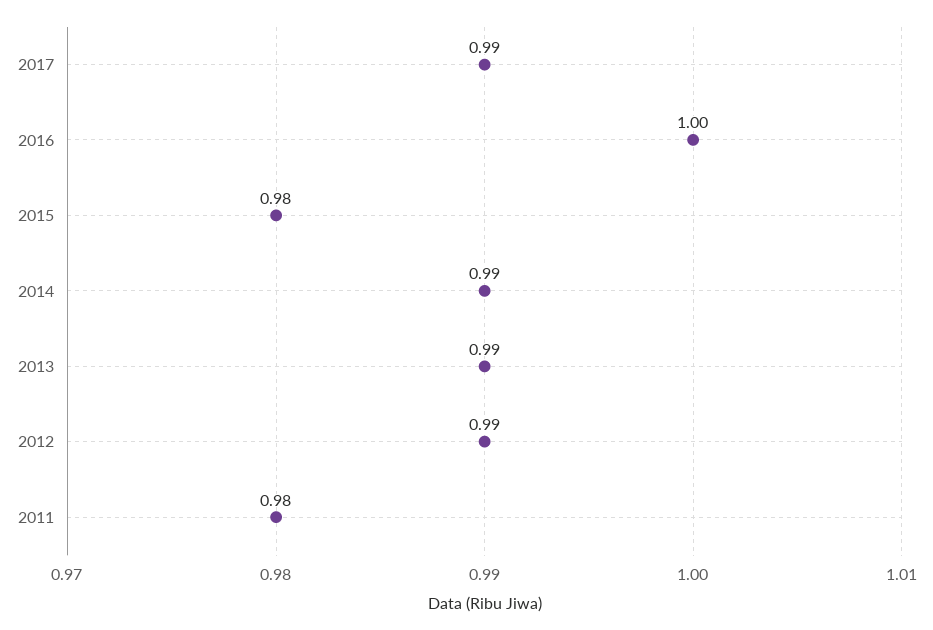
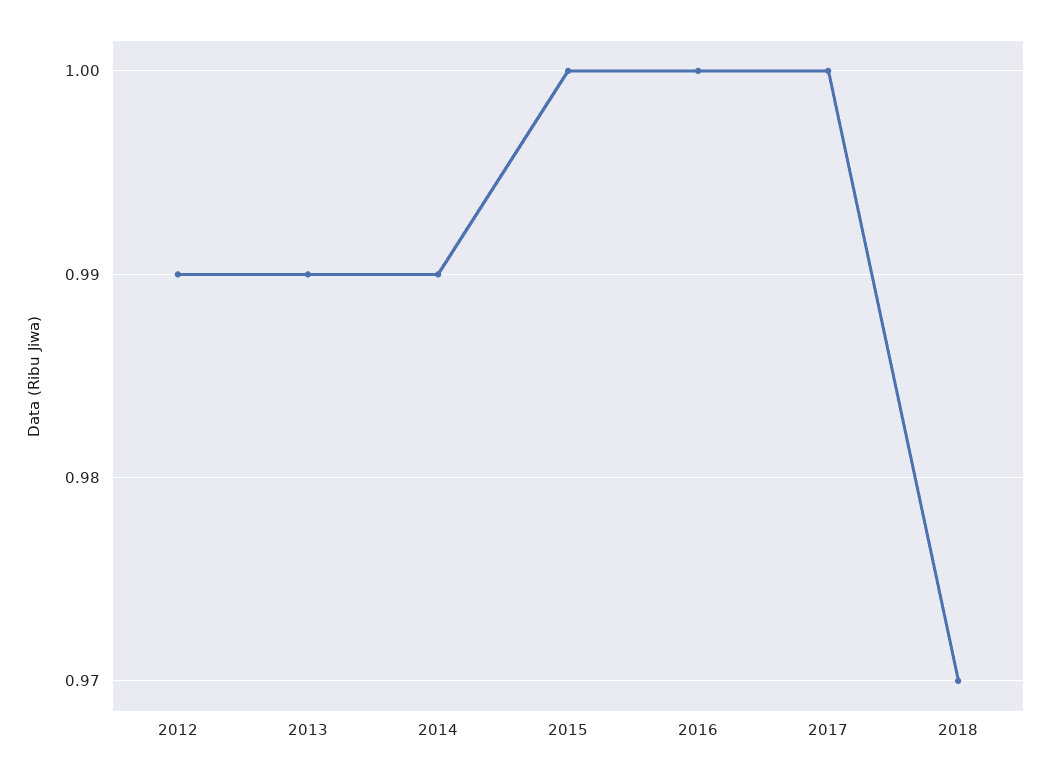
2017: 0.99 -> 1
2015: 0.98 -> 1
2011: 0.98 -> none
2018: none -> 0.97

